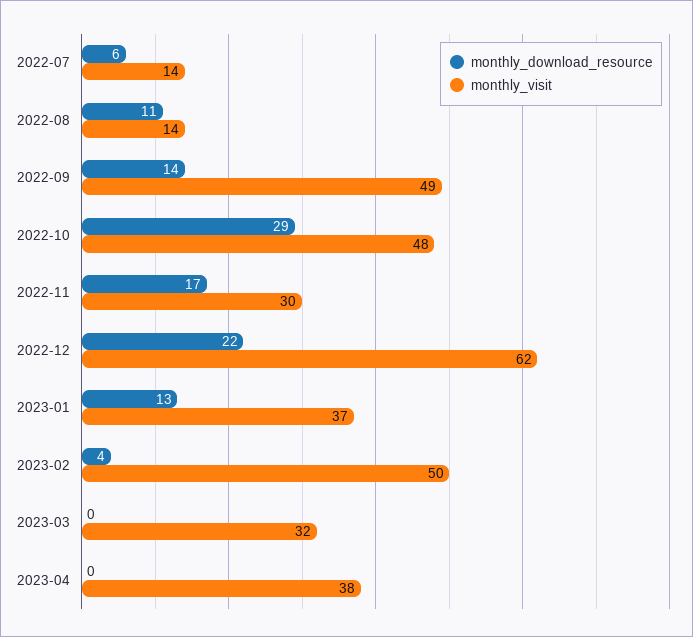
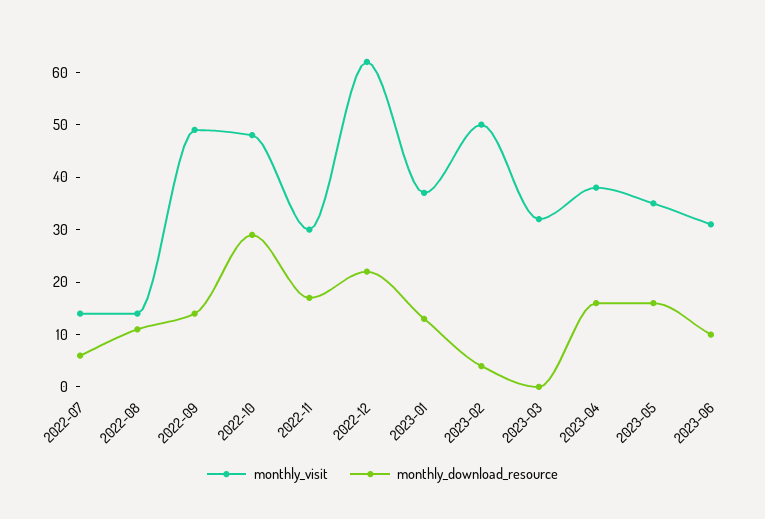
monthly_download_resource, 2023-04: 0 -> 15
monthly_visit, 2023-05: none -> 35
monthly_download_resource, 2023-05: none -> 15
monthly_visit, 2023-06: none -> 30
monthly_download_resource, 2023-06: none -> 10

